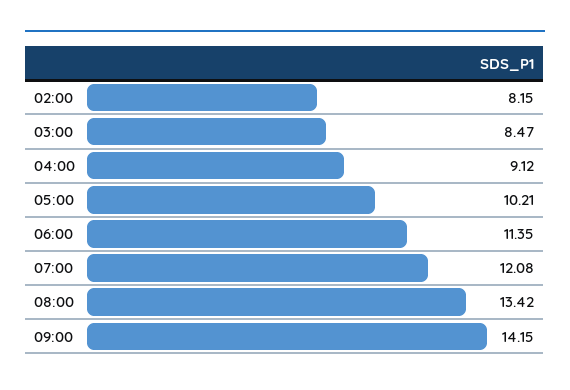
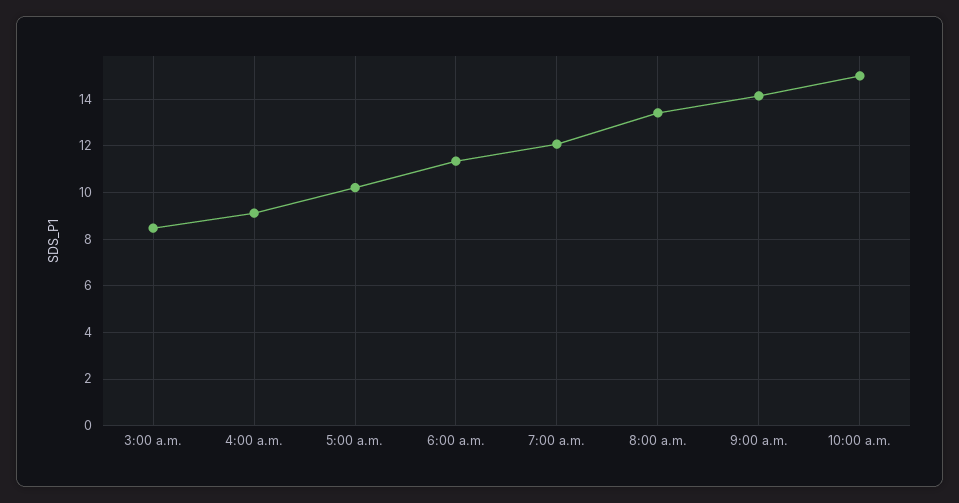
02:00: 8.15 -> none
10:00 a.m.: none -> 15

